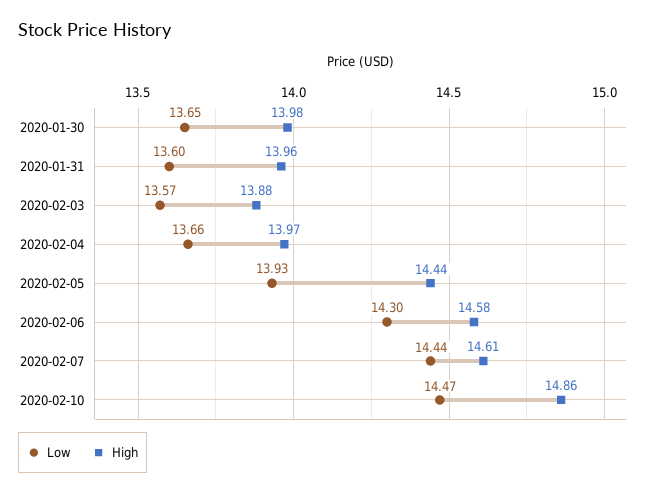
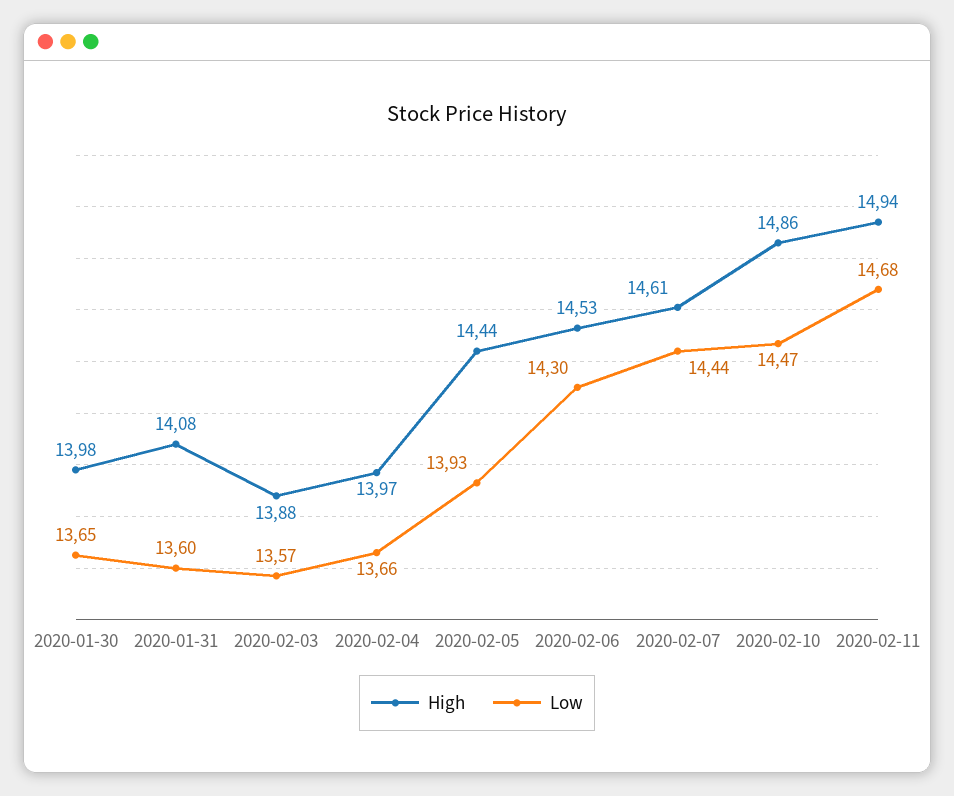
High, 2020-01-31: 13.96 -> 14.08
High, 2020-02-06: 14.58 -> 14.53
High, 2020-02-11: none -> 14.94
Low, 2020-02-11: none -> 14.68

